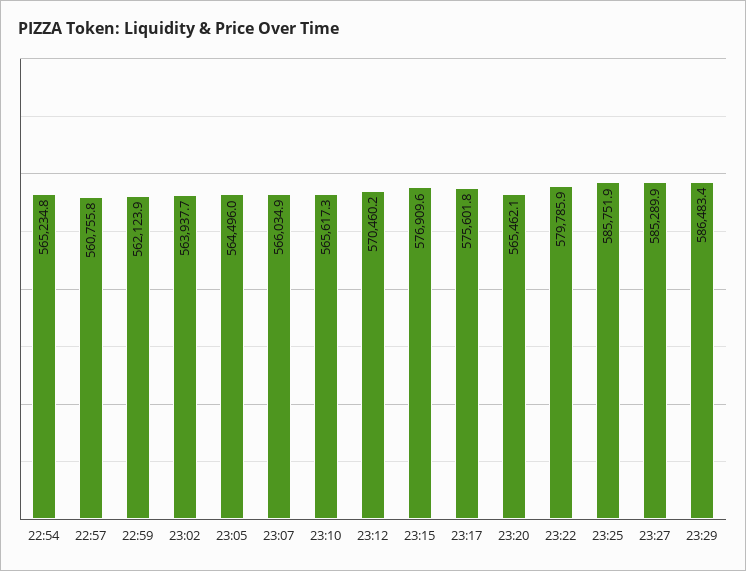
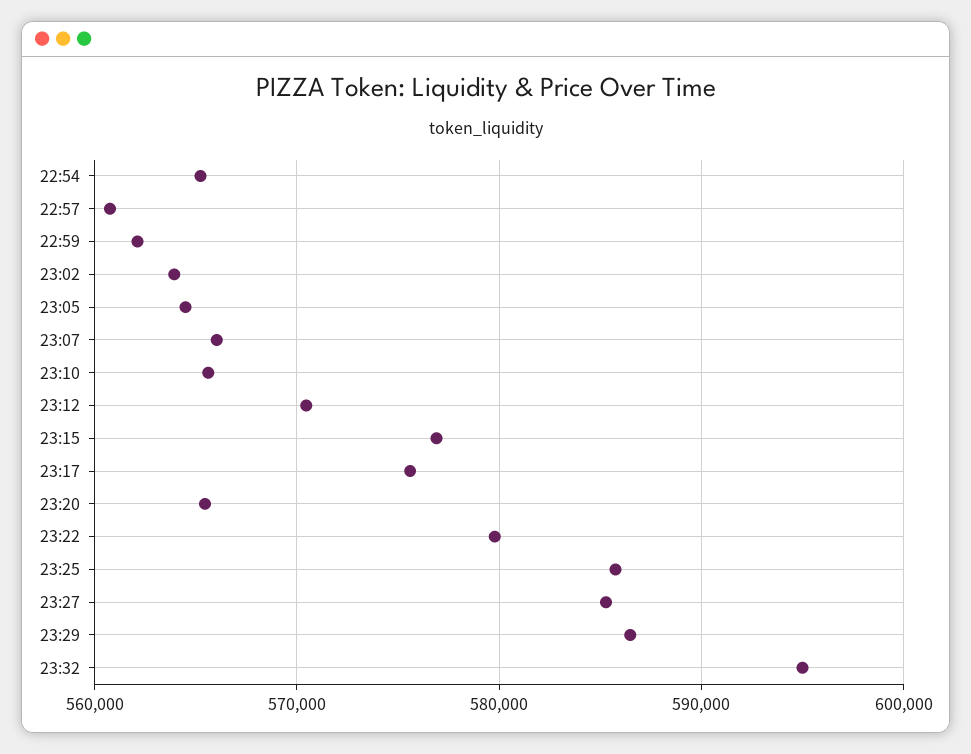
23:32: none -> 595000

